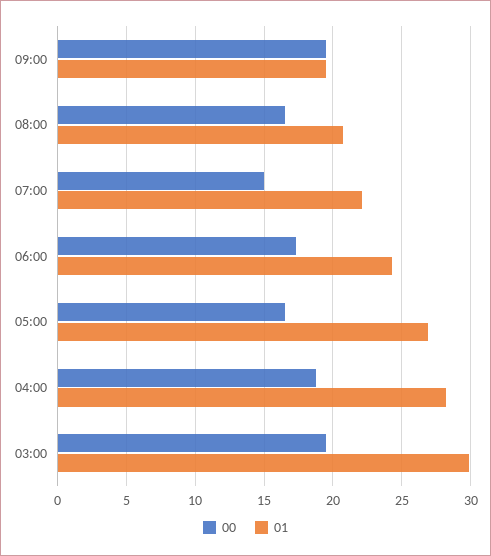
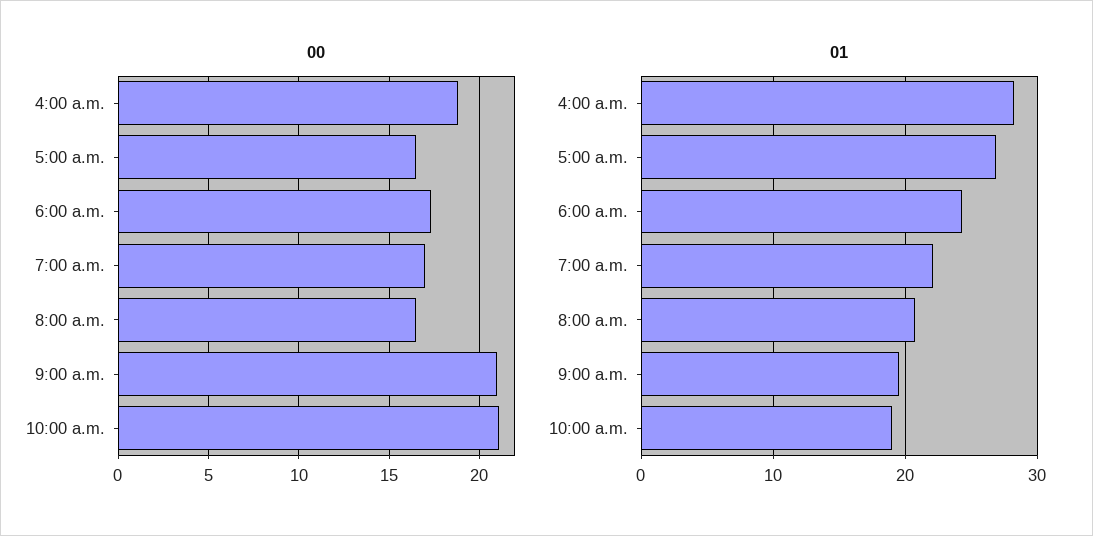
00, 09:00: 19.5 -> 21
00, 07:00: 15 -> 17
00, 03:00: 19.5 -> none
01, 03:00: 30 -> none
00, 10:00 a.m.: none -> 21
01, 10:00 a.m.: none -> 19

